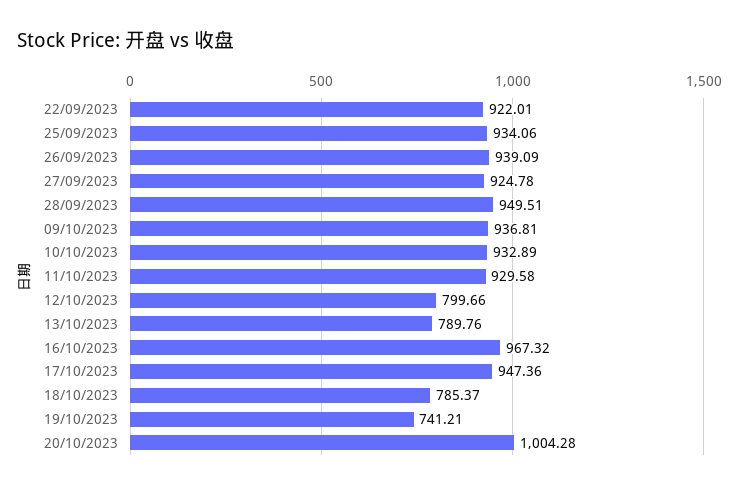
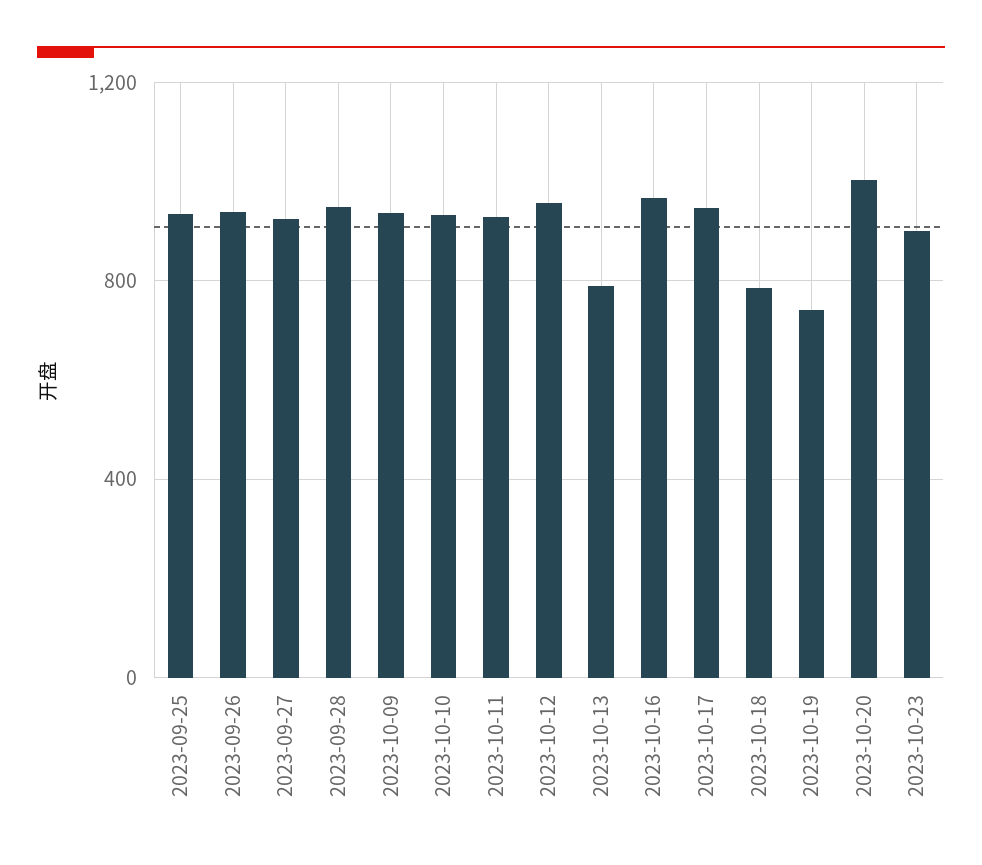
22/09/2023: 922.01 -> none
12/10/2023: 799.66 -> 950
2023-10-23: none -> 900

